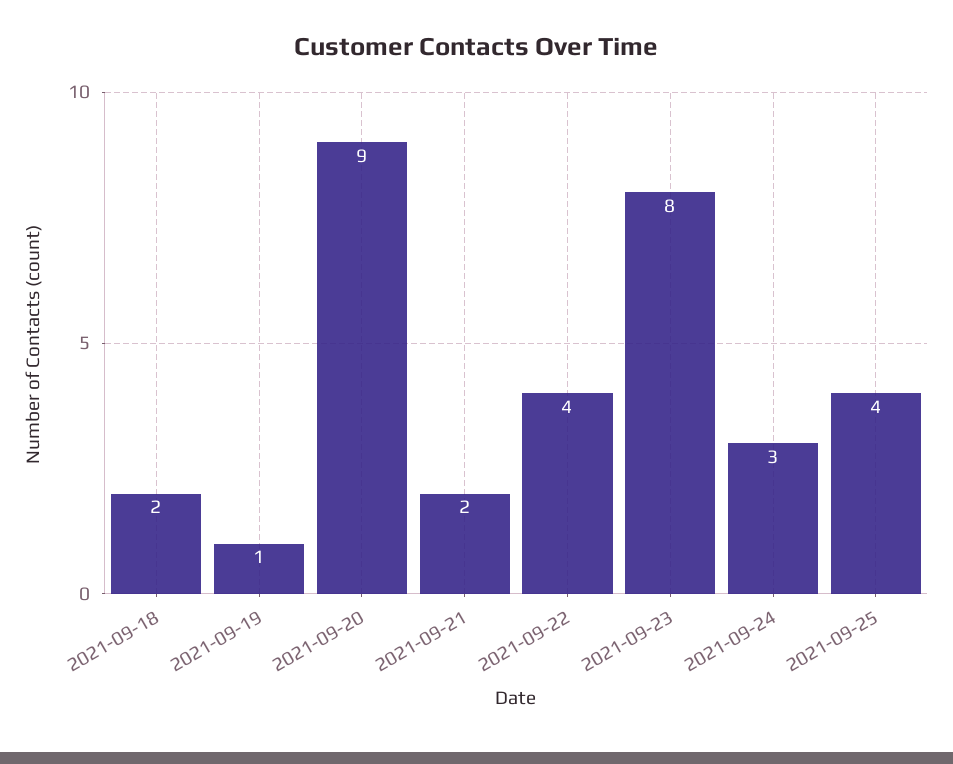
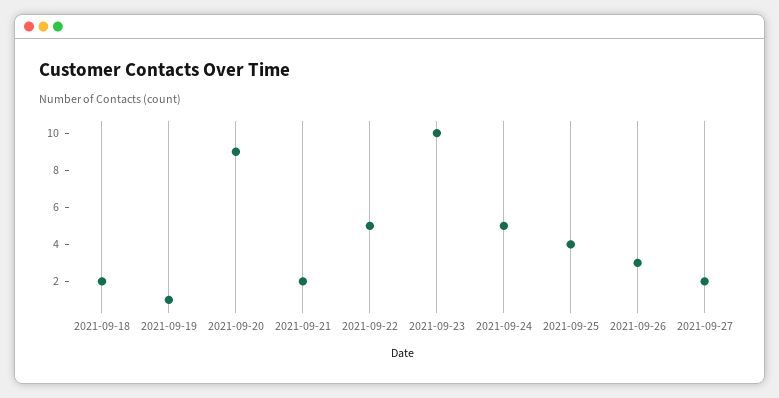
2021-09-22: 4 -> 5
2021-09-23: 8 -> 10
2021-09-24: 3 -> 5
2021-09-26: none -> 3
2021-09-27: none -> 2

